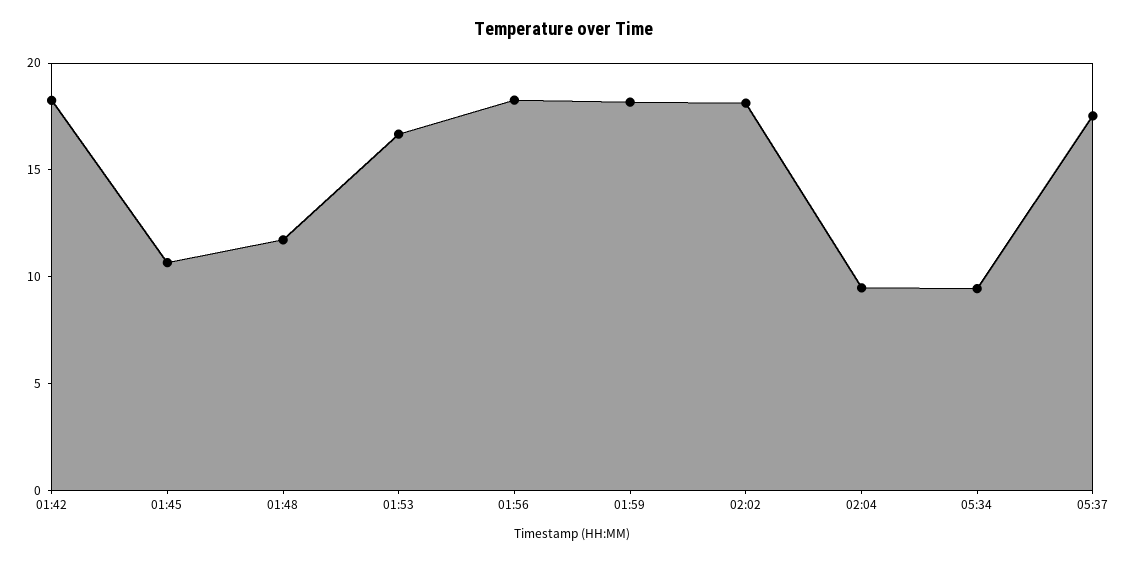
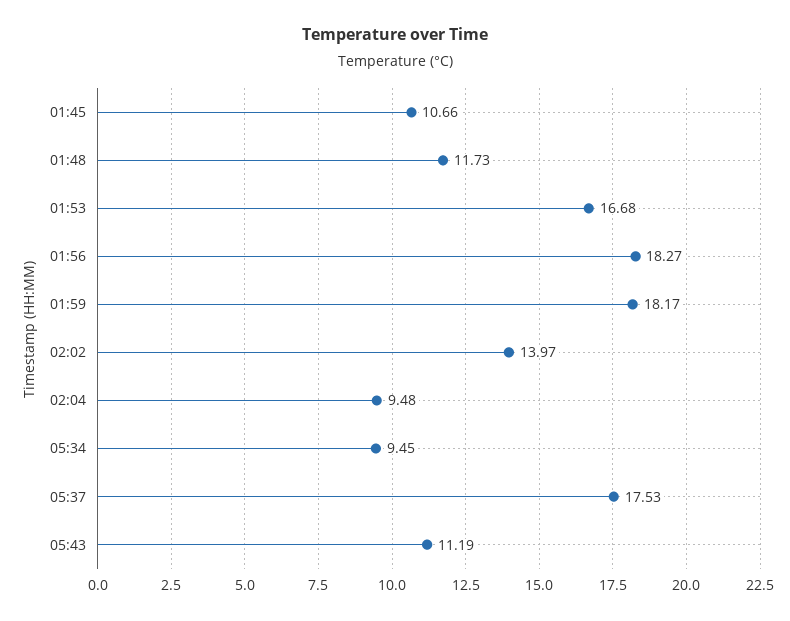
01:42: 18 -> none
02:02: 18 -> 13.97
05:43: none -> 11.19

